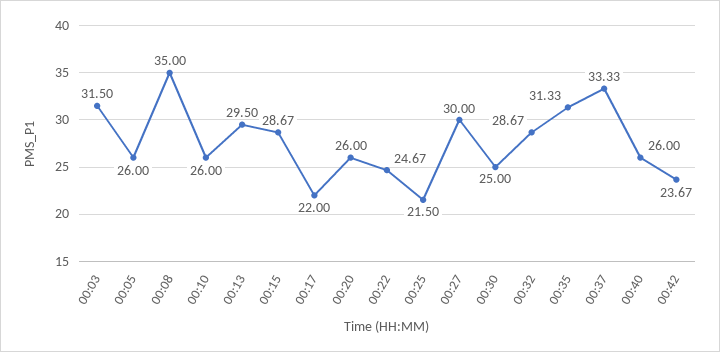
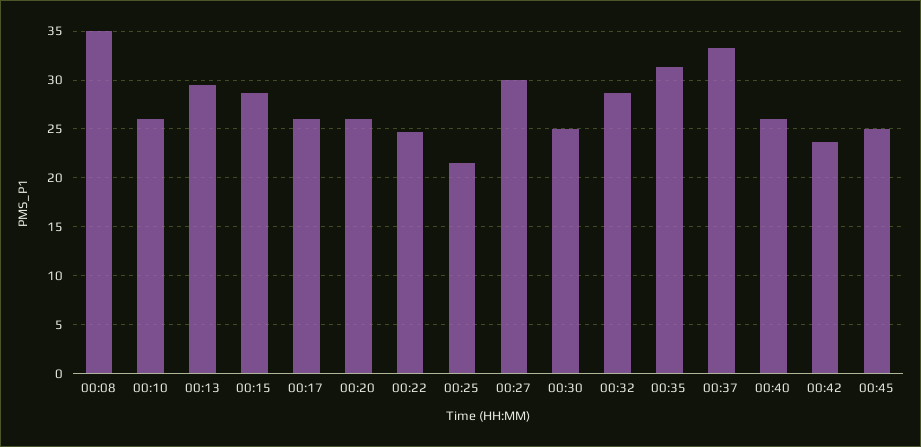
00:03: 31.5 -> none
00:05: 26 -> none
00:17: 22 -> 26
00:45: none -> 25

